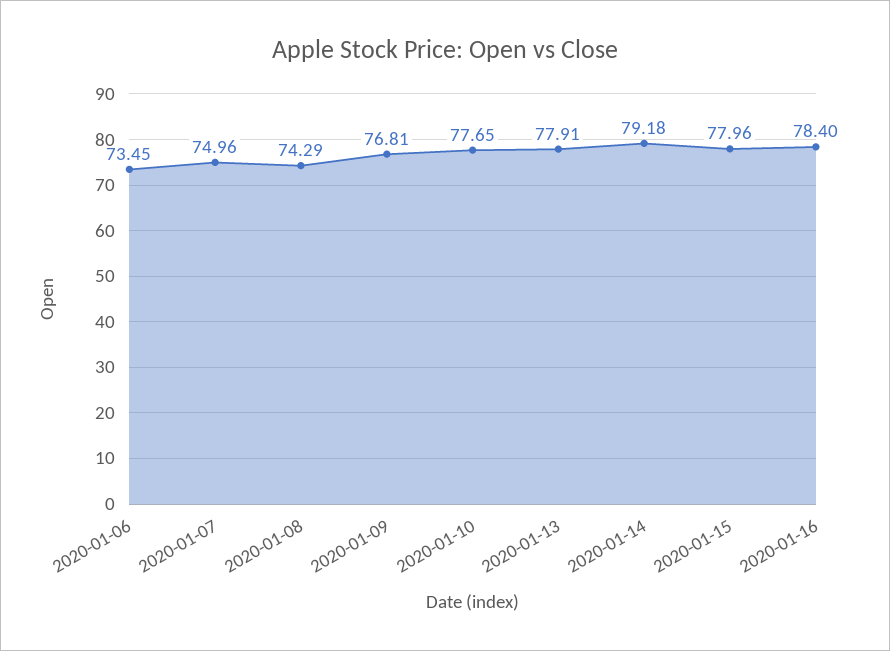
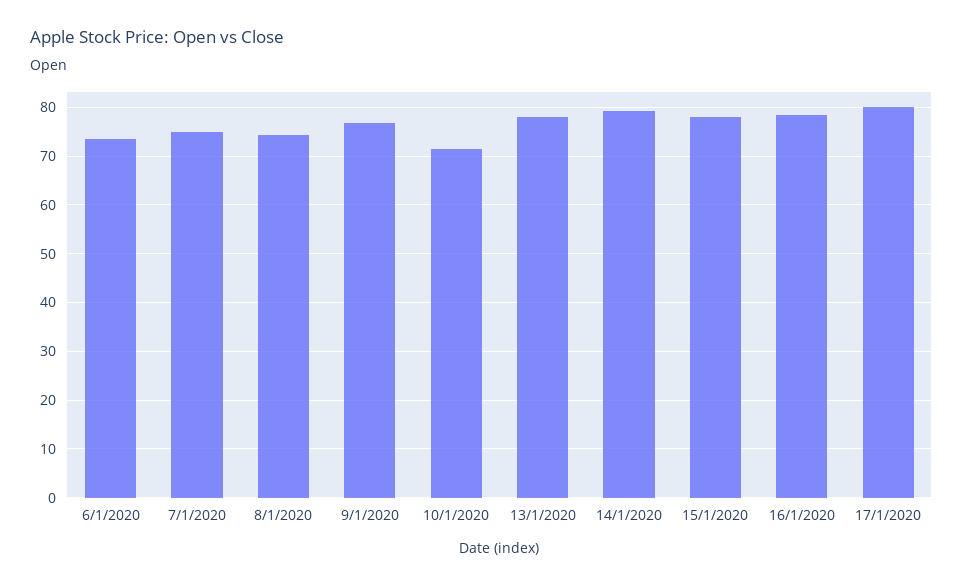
2020-01-10: 77.65 -> 72
17/1/2020: none -> 80

